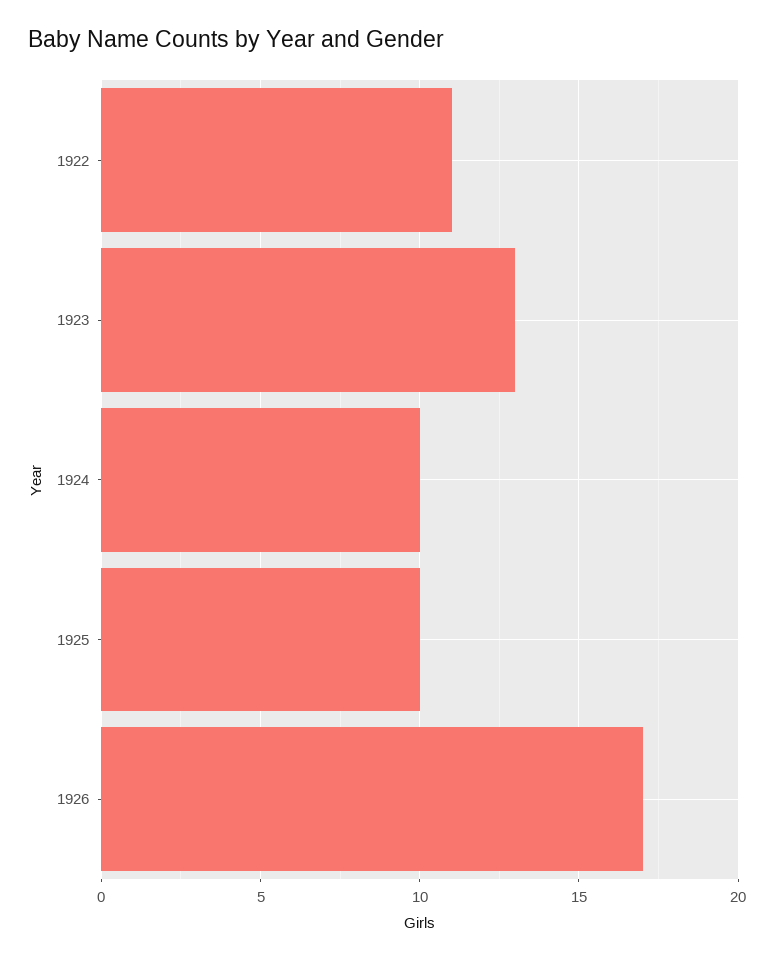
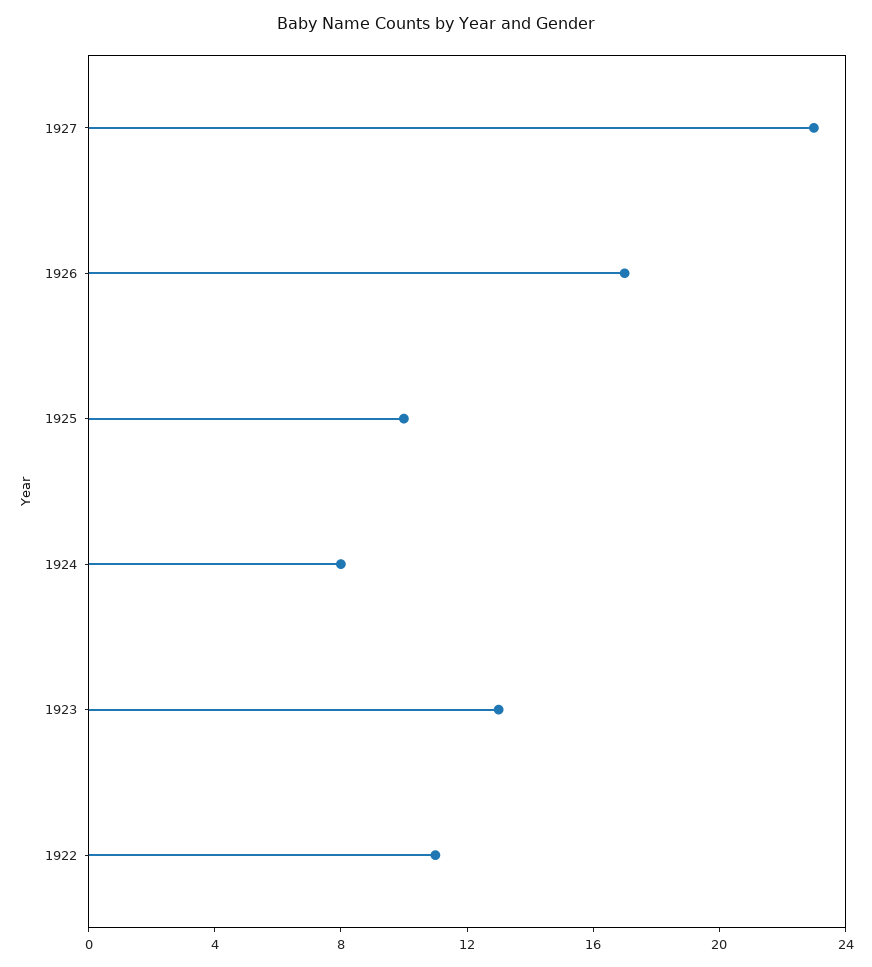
1924: 10 -> 8
1927: none -> 23

